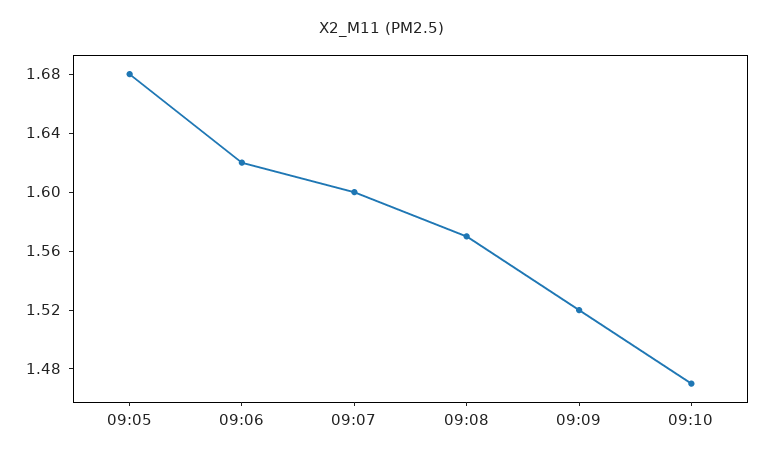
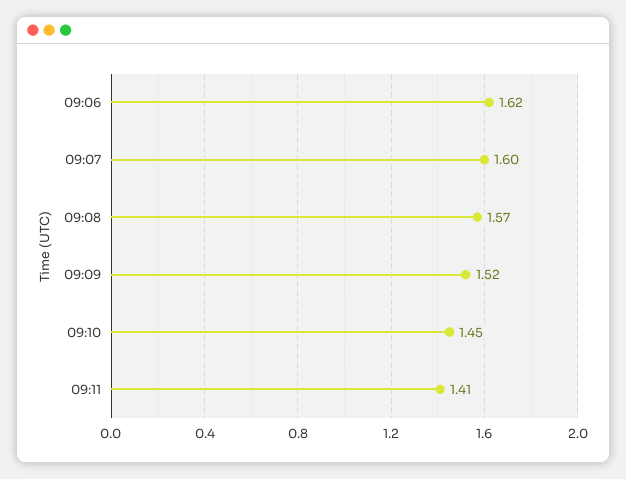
09:05: 1.68 -> none
09:10: 1.47 -> 1.45
09:11: none -> 1.41

